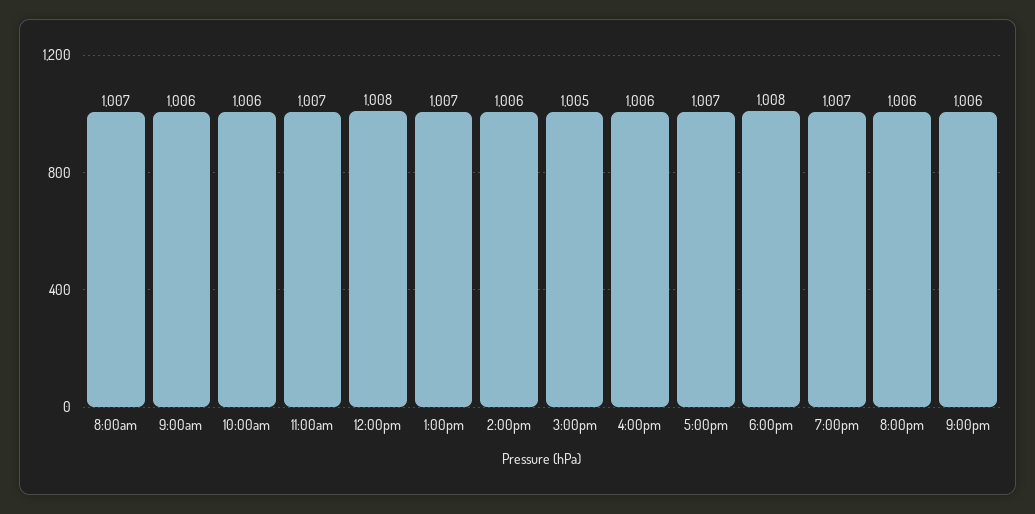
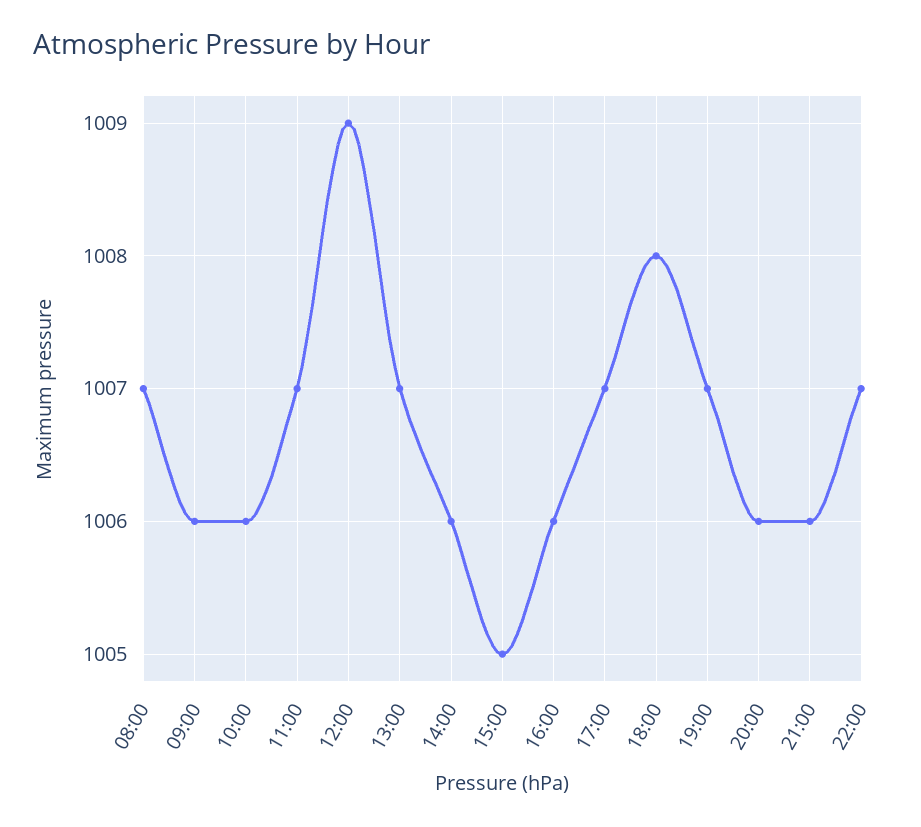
12:00pm: 1008 -> 1009
22:00: none -> 1007

